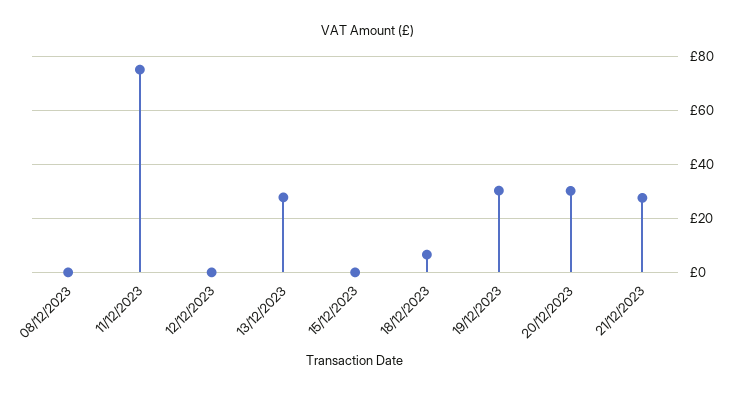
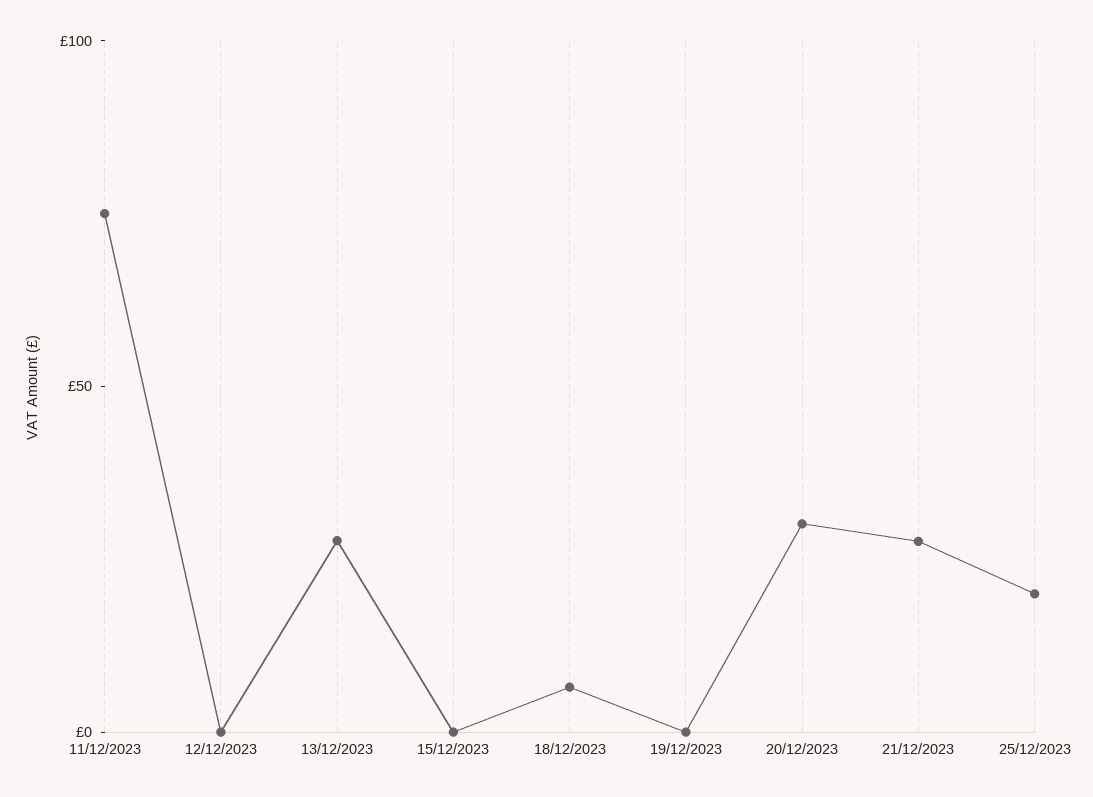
08/12/2023: 0 -> none
19/12/2023: 30 -> 0
25/12/2023: none -> 20

